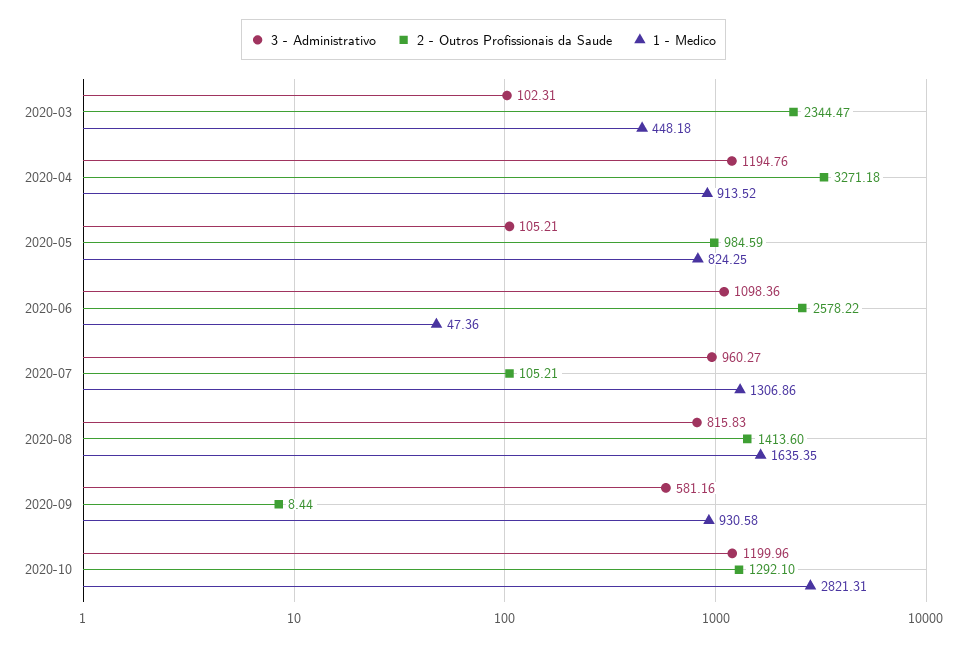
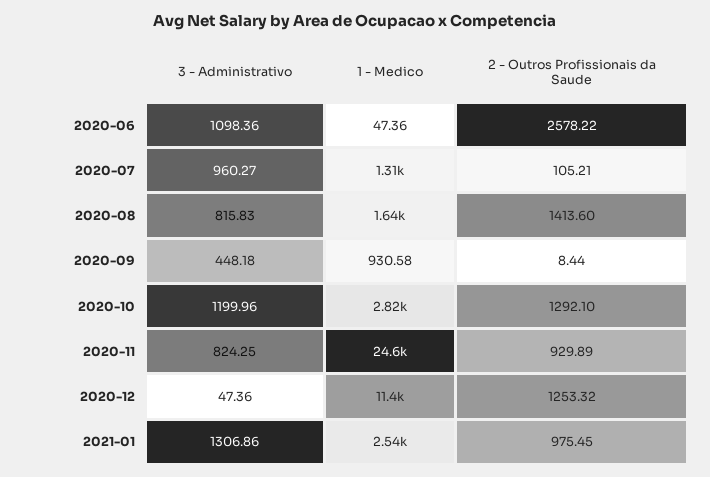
3 - Administrativo, 2020-03: 102.31 -> none
2 - Outros Profissionais da Saude, 2020-03: 2344.47 -> none
1 - Medico, 2020-03: 448.18 -> none
3 - Administrativo, 2020-04: 1194.76 -> none
2 - Outros Profissionais da Saude, 2020-04: 3271.18 -> none
1 - Medico, 2020-04: 913.52 -> none
3 - Administrativo, 2020-05: 105.21 -> none
2 - Outros Profissionais da Saude, 2020-05: 984.59 -> none
1 - Medico, 2020-05: 824.25 -> none
3 - Administrativo, 2020-09: 581.16 -> 448.18
3 - Administrativo, 2020-11: none -> 824.25
1 - Medico, 2020-11: none -> 24600
2 - Outros Profissionais da Saude, 2020-11: none -> 929.89
3 - Administrativo, 2020-12: none -> 47.36
1 - Medico, 2020-12: none -> 11400
2 - Outros Profissionais da Saude, 2020-12: none -> 1253.32
3 - Administrativo, 2021-01: none -> 1306.86
1 - Medico, 2021-01: none -> 2540
2 - Outros Profissionais da Saude, 2021-01: none -> 975.45

